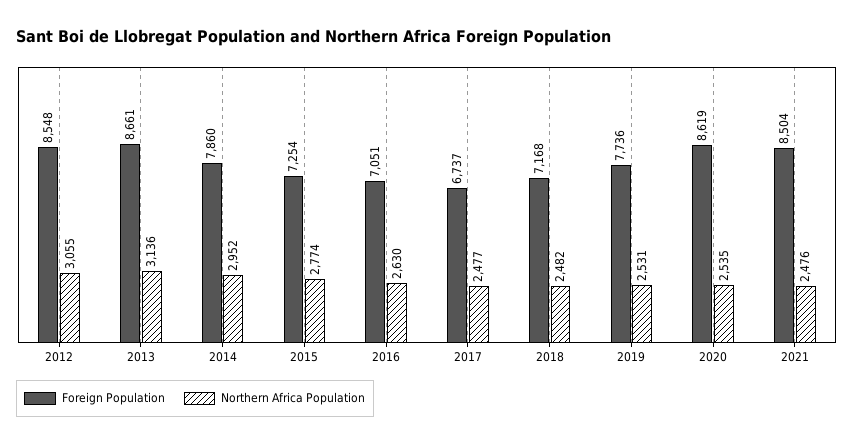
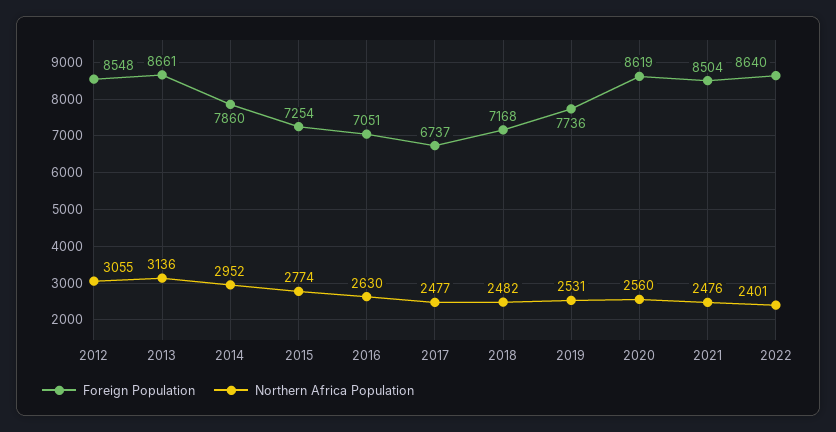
Northern Africa Population, 2020: 2535 -> 2560
Foreign Population, 2022: none -> 8640
Northern Africa Population, 2022: none -> 2401

